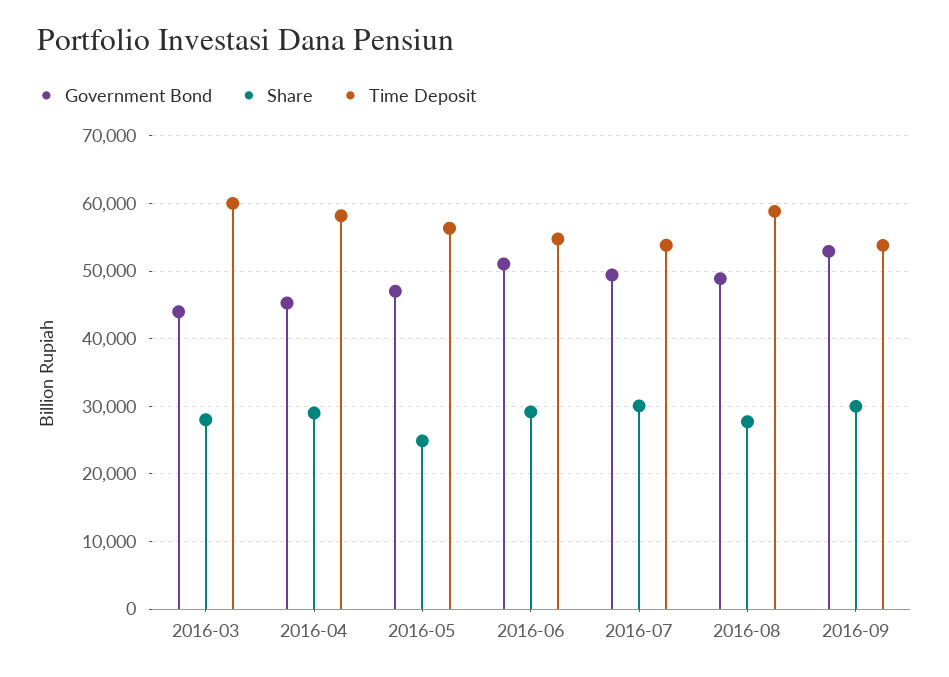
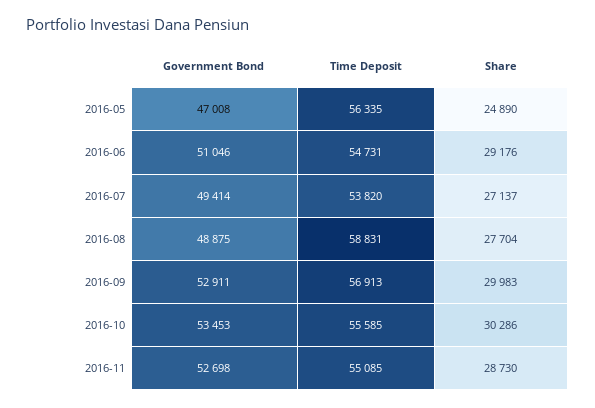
Government Bond, 2016-03: 44000 -> none
Share, 2016-03: 28000 -> none
Time Deposit, 2016-03: 60000 -> none
Government Bond, 2016-04: 45000 -> none
Share, 2016-04: 29000 -> none
Time Deposit, 2016-04: 58000 -> none
Share, 2016-07: 30000 -> 27137
Time Deposit, 2016-09: 54000 -> 56913
Government Bond, 2016-10: none -> 53453
Time Deposit, 2016-10: none -> 55585
Share, 2016-10: none -> 30286
Government Bond, 2016-11: none -> 52698
Time Deposit, 2016-11: none -> 55085
Share, 2016-11: none -> 28730

